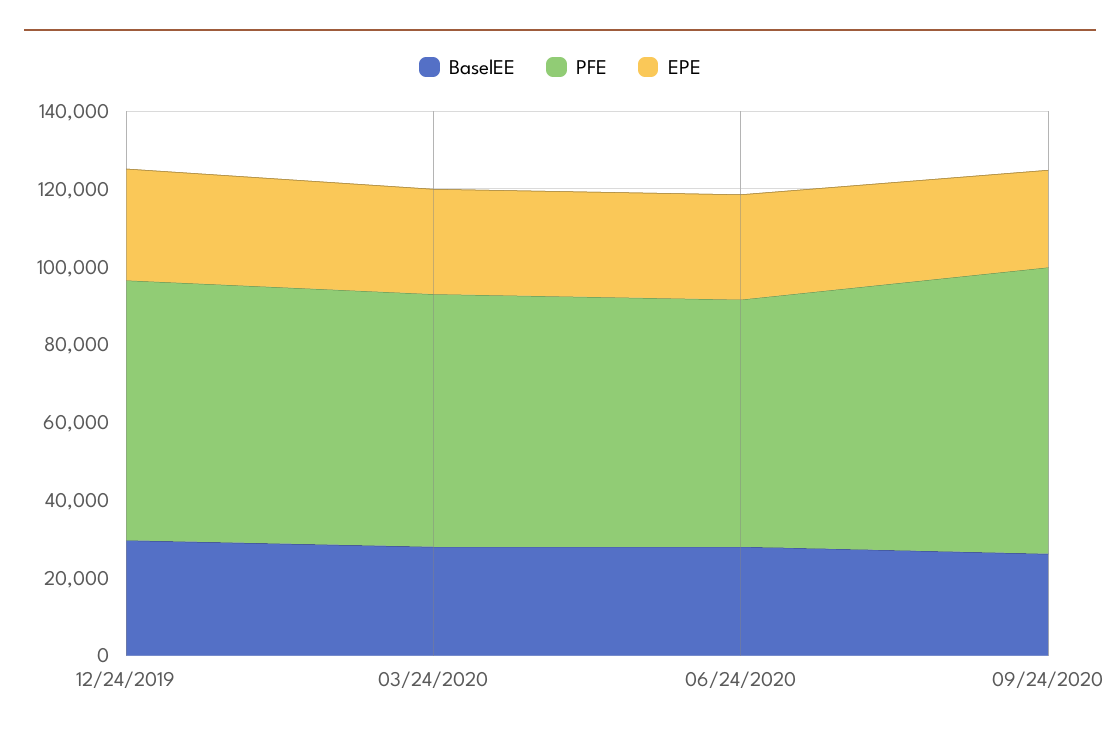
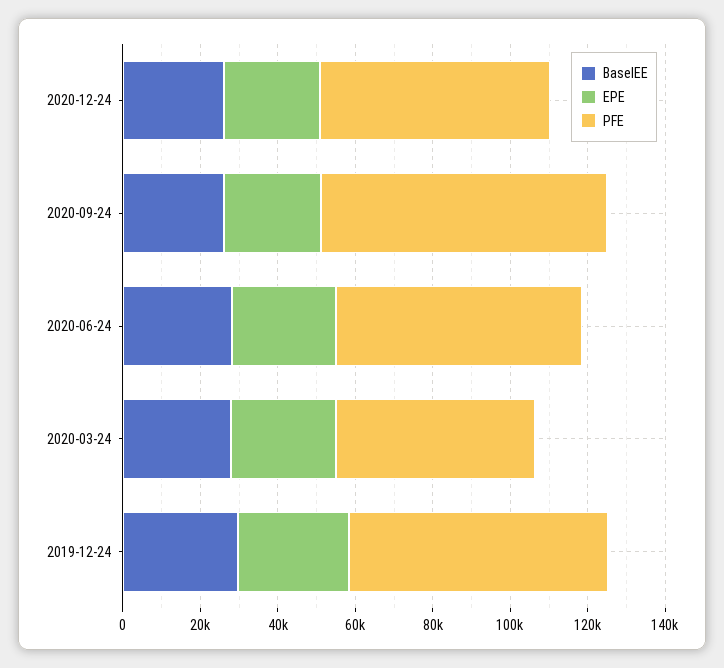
PFE, 03/24/2020: 65000 -> 50000
BaselEE, 2020-12-24: none -> 25000
EPE, 2020-12-24: none -> 25000
PFE, 2020-12-24: none -> 60000

